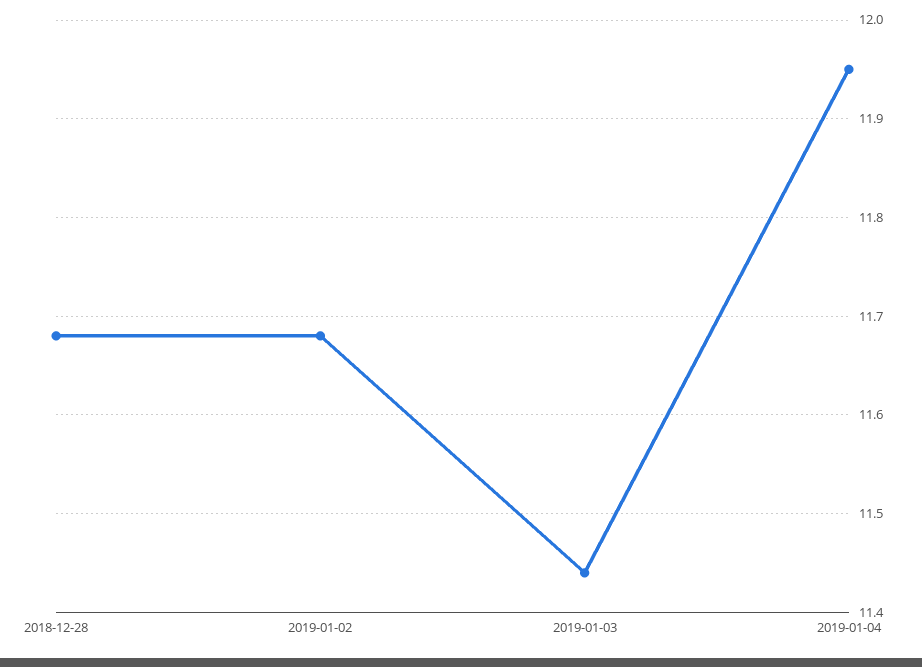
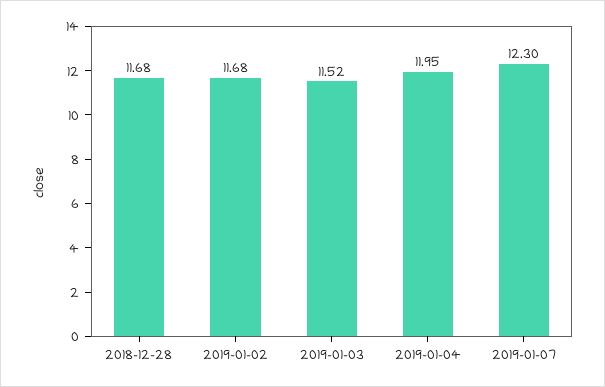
2019-01-03: 11.44 -> 11.52
2019-01-07: none -> 12.3

